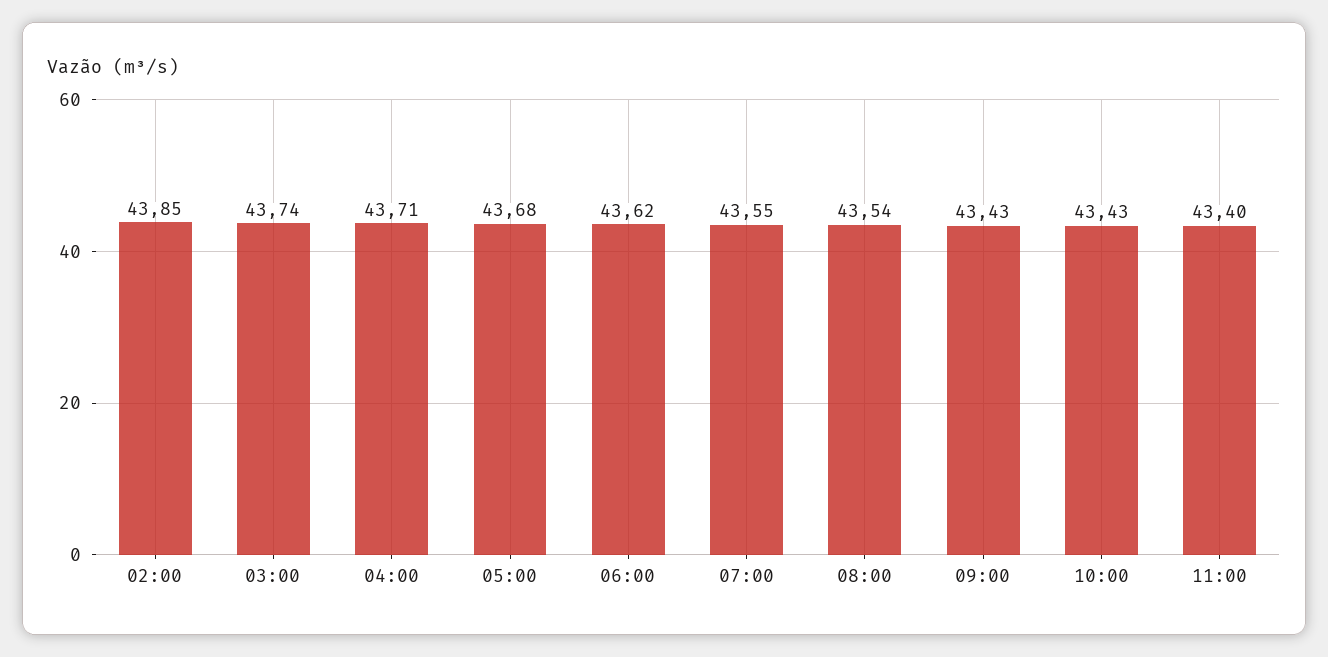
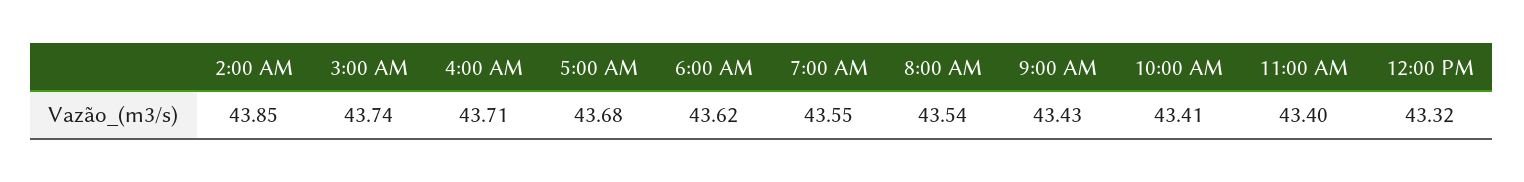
10:00: 43.43 -> 43.41
12:00 PM: none -> 43.32

